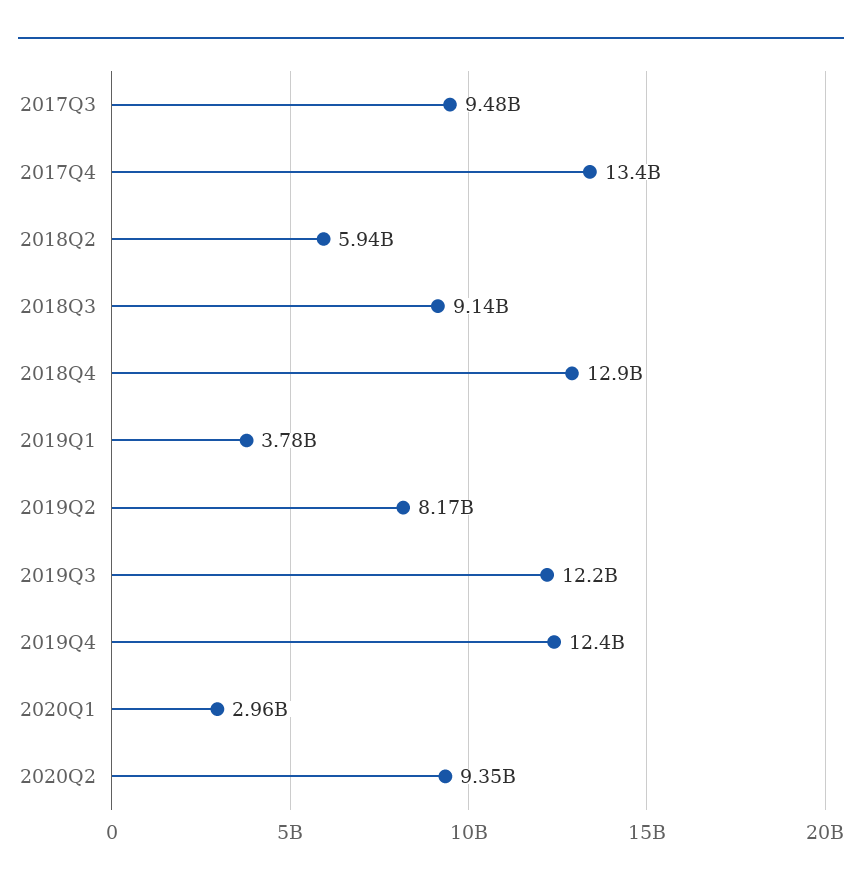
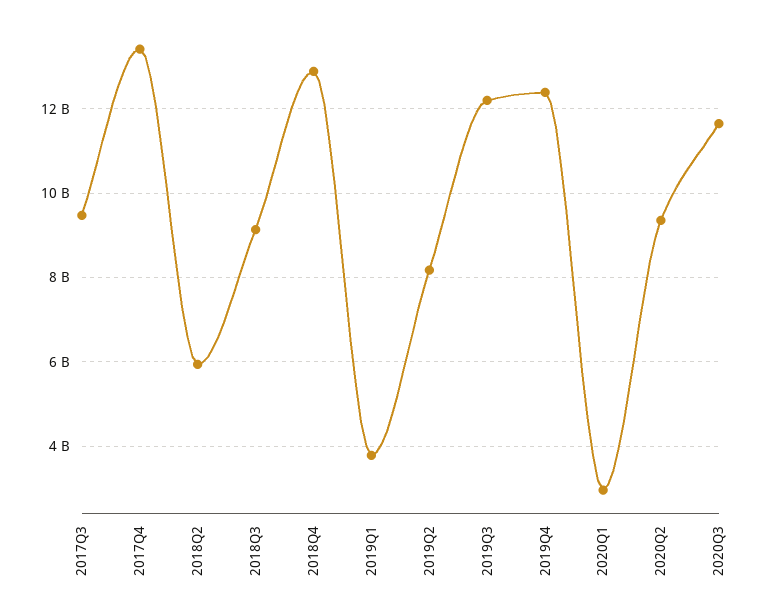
2020Q3: none -> 11600000000

